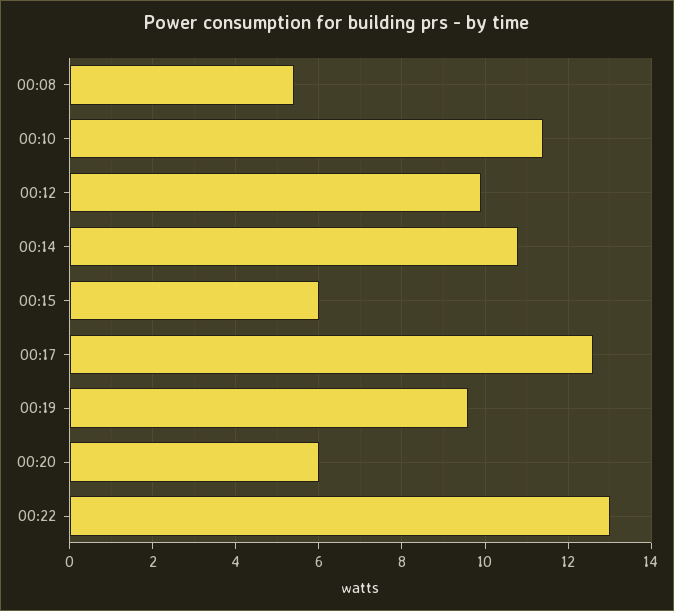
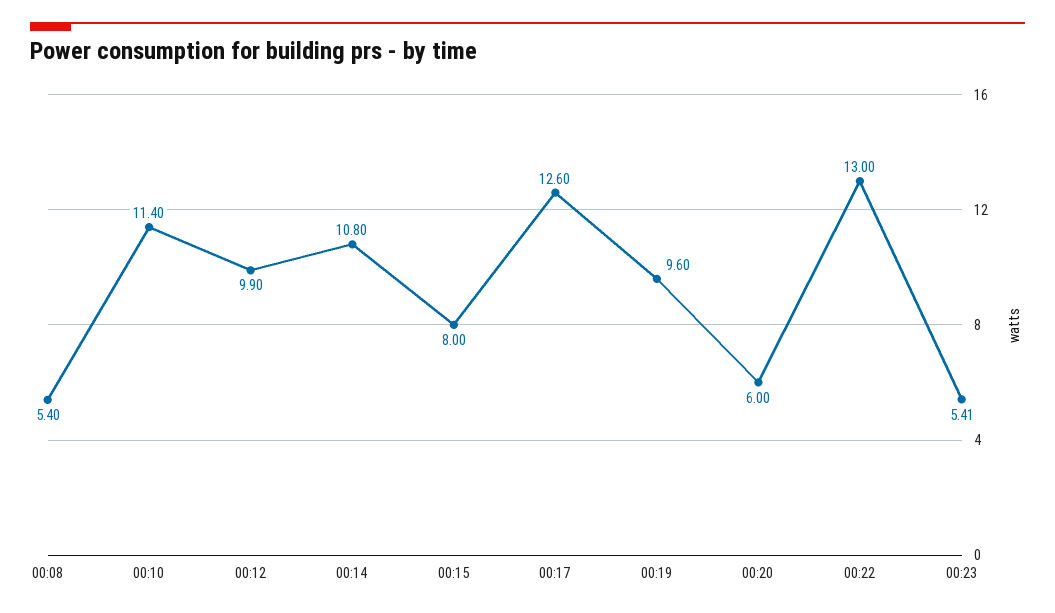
00:15: 6 -> 8
00:23: none -> 5.41

